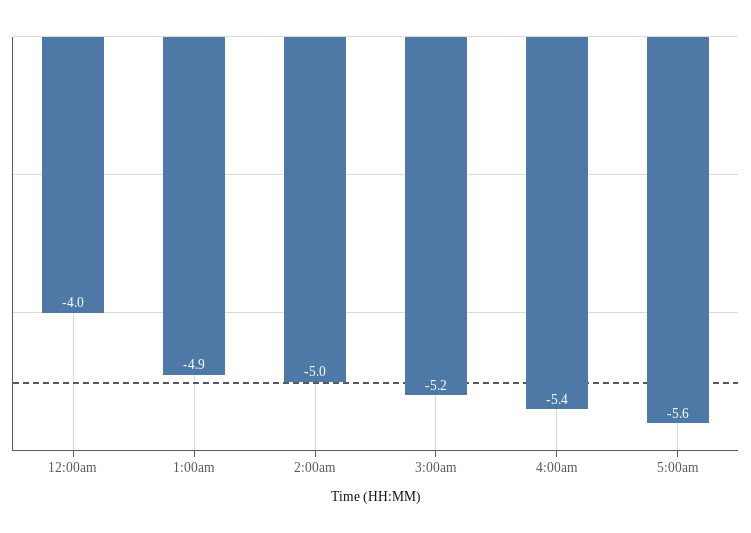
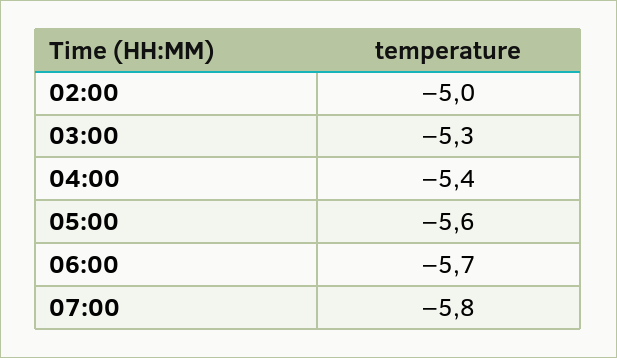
12:00am: -4 -> none
1:00am: -4.9 -> none
3:00am: -5.2 -> -5.3
06:00: none -> -5.7
07:00: none -> -5.8

